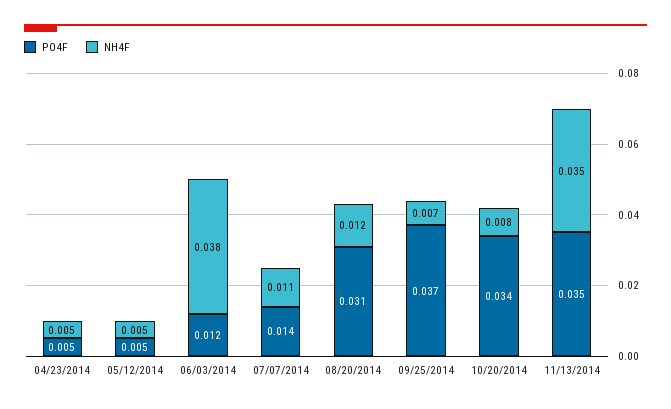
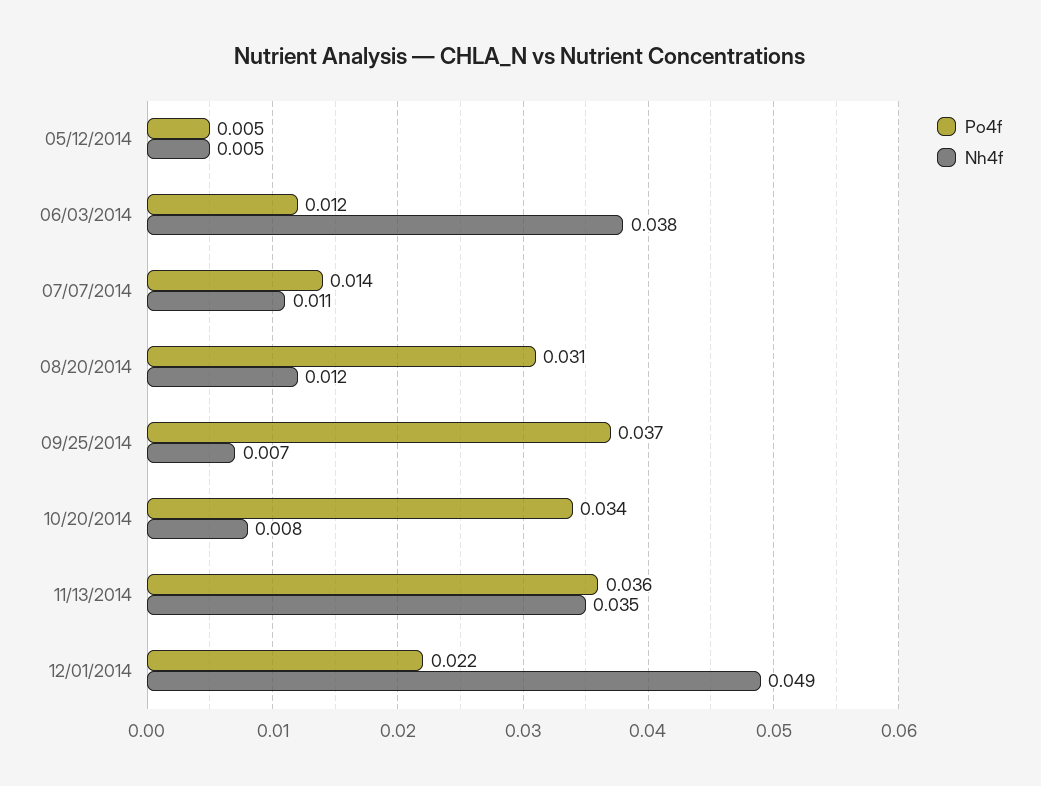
PO4F, 04/23/2014: 0.005 -> none
NH4F, 04/23/2014: 0.005 -> none
PO4F, 11/13/2014: 0.035 -> 0.036
PO4F, 12/01/2014: none -> 0.022
NH4F, 12/01/2014: none -> 0.049

